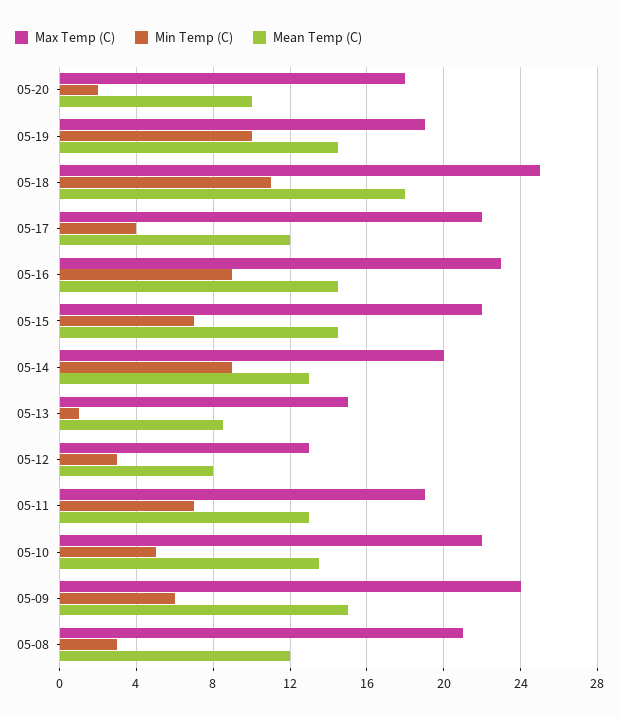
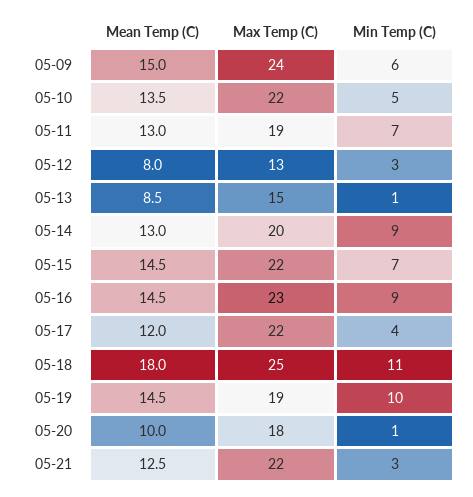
Min Temp (C), 05-20: 2 -> 1
Max Temp (C), 05-08: 21 -> none
Min Temp (C), 05-08: 3 -> none
Mean Temp (C), 05-08: 12 -> none
Mean Temp (C), 05-21: none -> 12.5
Max Temp (C), 05-21: none -> 22
Min Temp (C), 05-21: none -> 3

